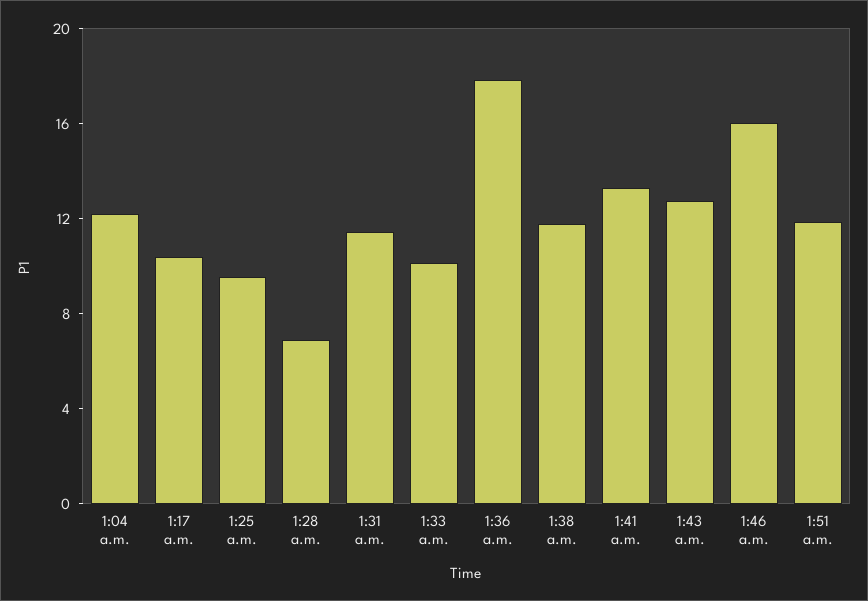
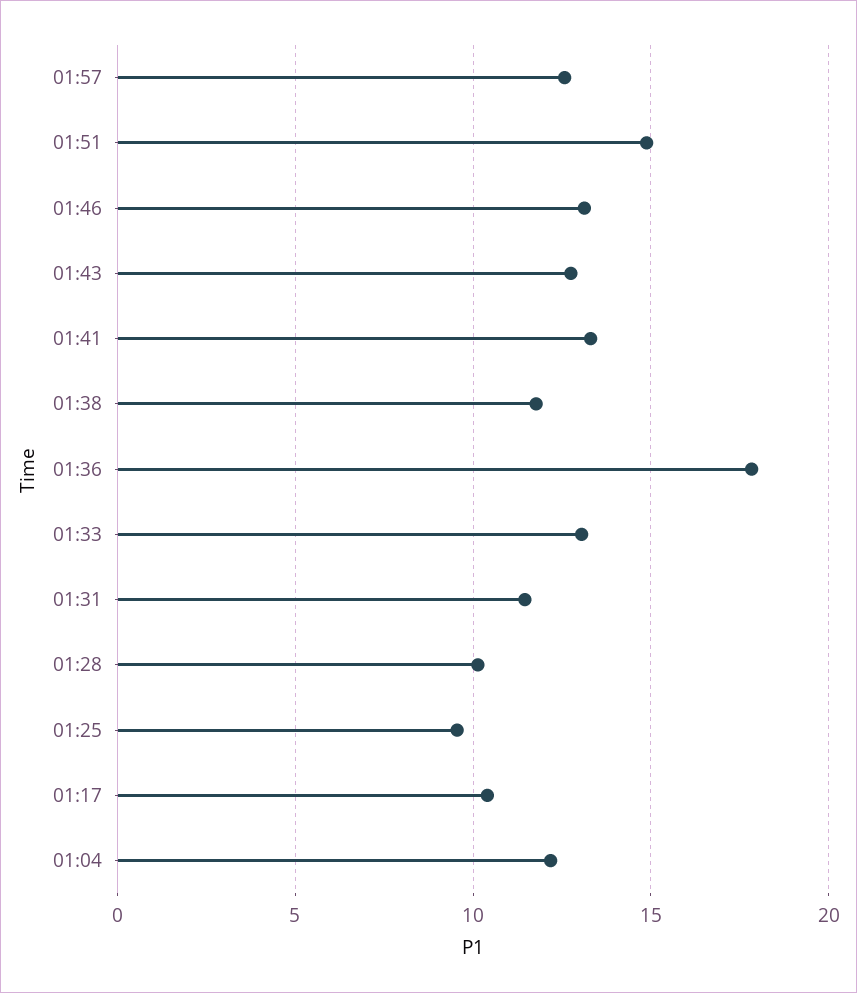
1:28 a.m.: 7 -> 10
1:33 a.m.: 10 -> 13
1:46 a.m.: 16 -> 13
1:51 a.m.: 12 -> 15
01:57: none -> 12.5

